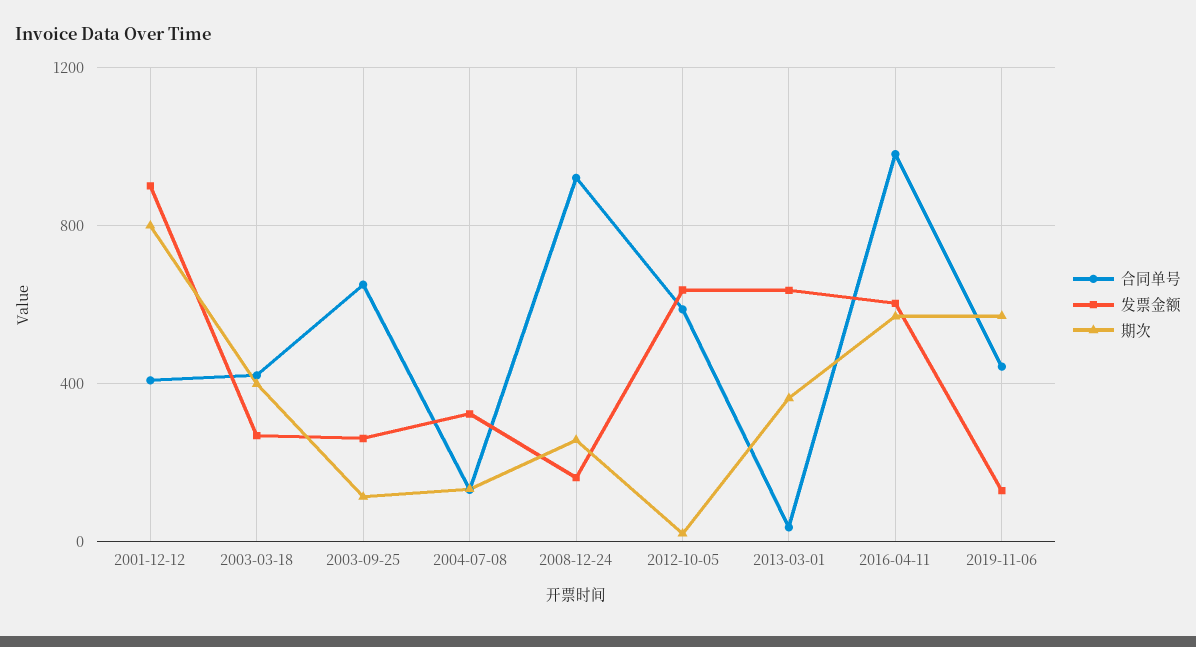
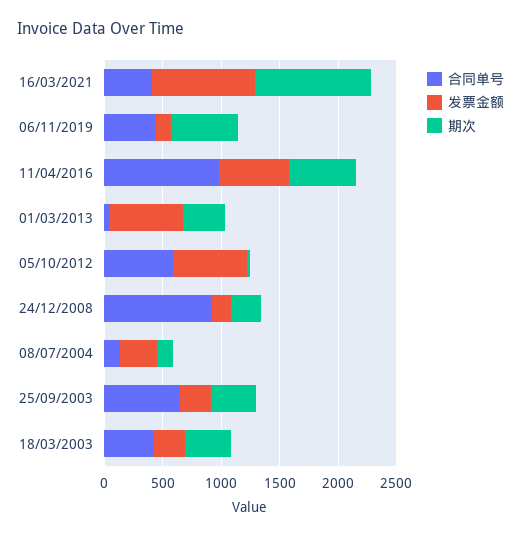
合同单号, 2001-12-12: 400 -> none
发票金额, 2001-12-12: 900 -> none
期次, 2001-12-12: 800 -> none
期次, 2003-09-25: 100 -> 400
合同单号, 16/03/2021: none -> 400
发票金额, 16/03/2021: none -> 900
期次, 16/03/2021: none -> 1000

